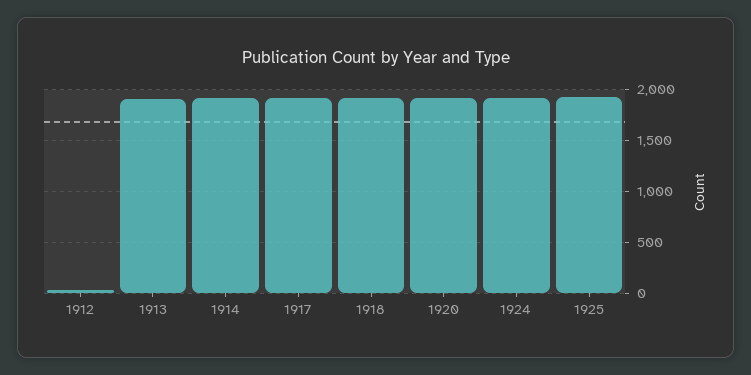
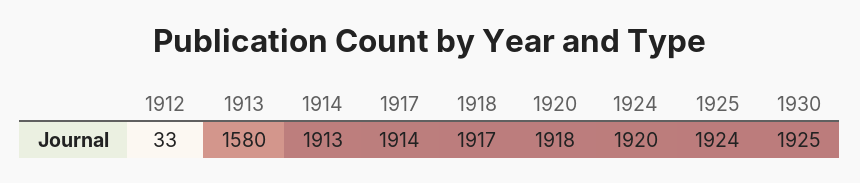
1913: 1900 -> 1580
1930: none -> 1925

